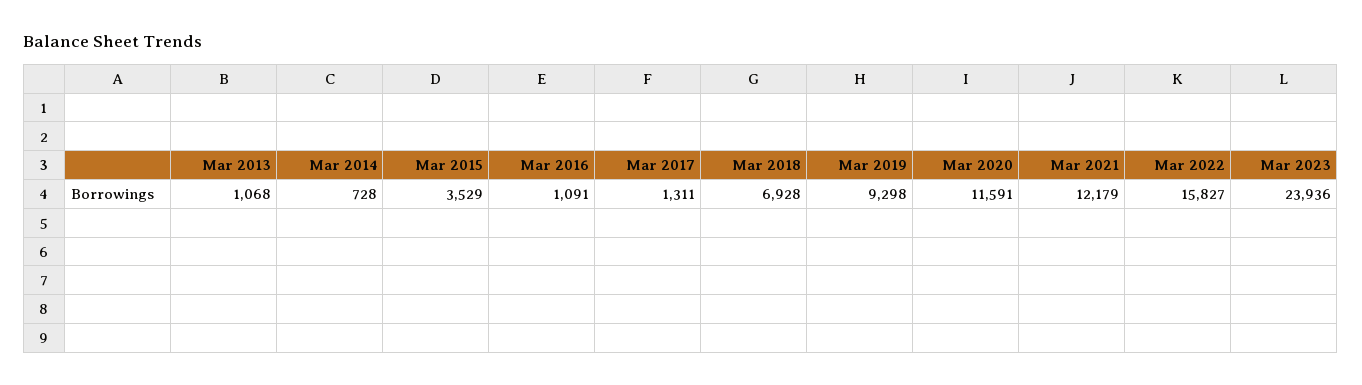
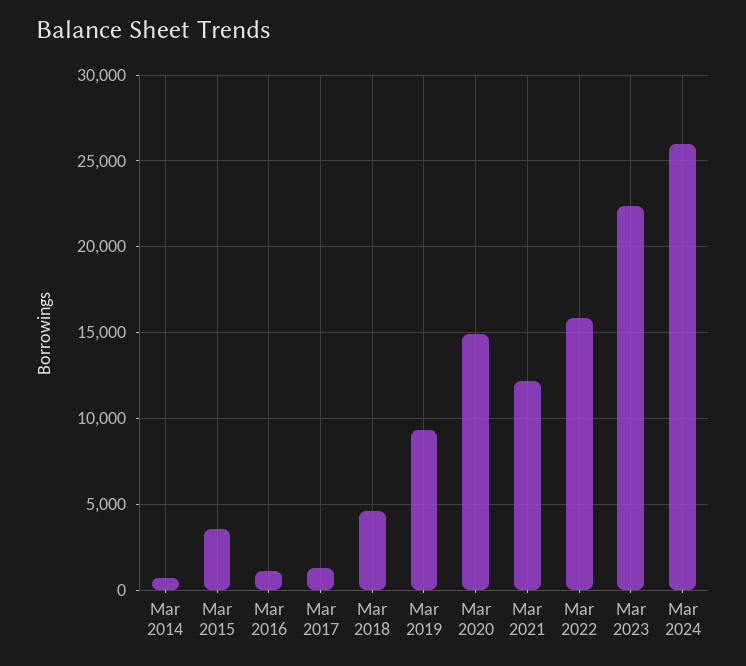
Mar 2013: 1068 -> none
Mar 2018: 6928 -> 4500
Mar 2020: 11591 -> 15000
Mar 2023: 23936 -> 22500
Mar 2024: none -> 26000

